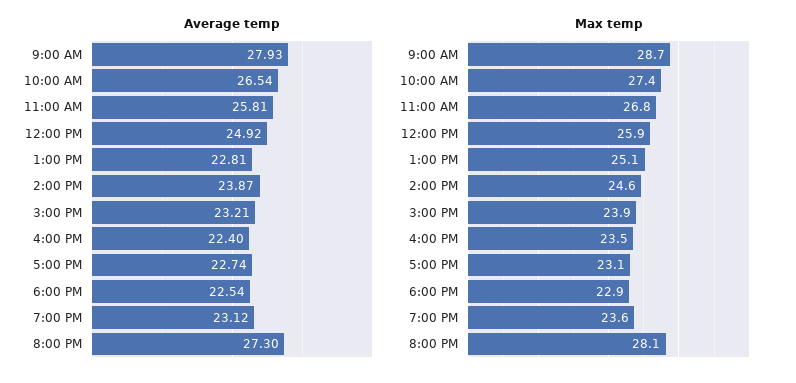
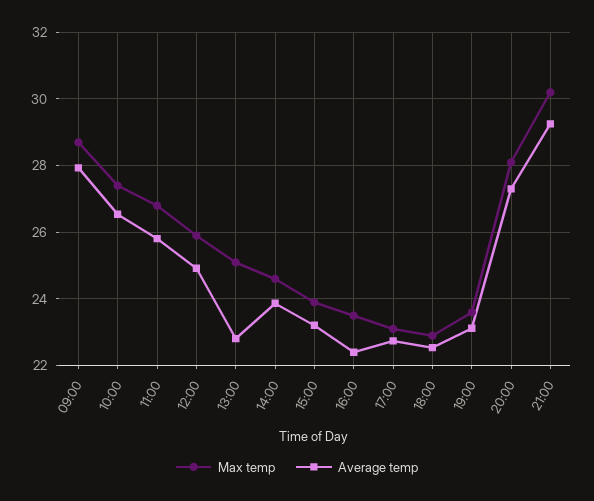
Max temp, 21:00: none -> 30.2
Average temp, 21:00: none -> 29.2

